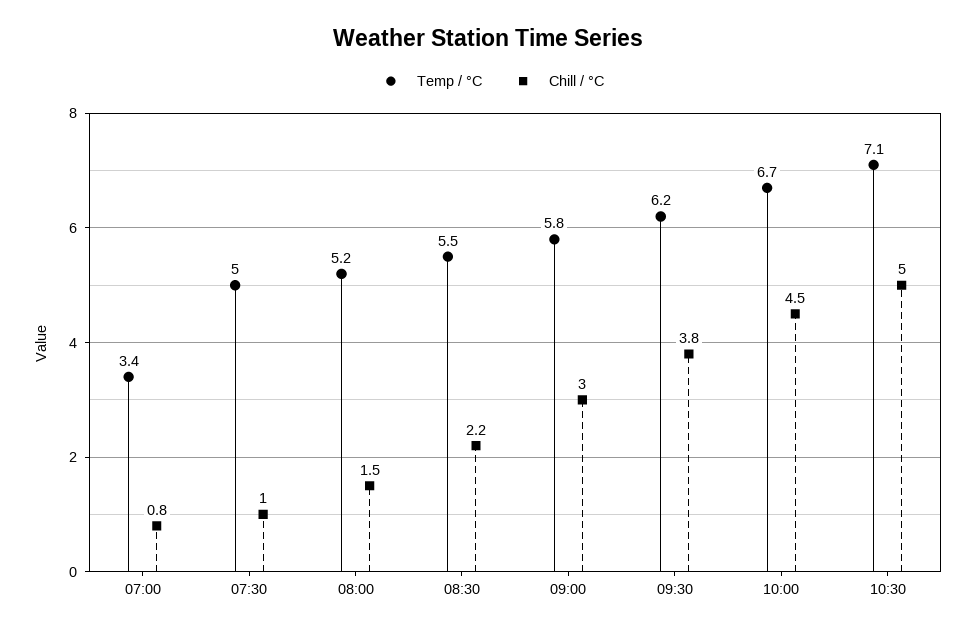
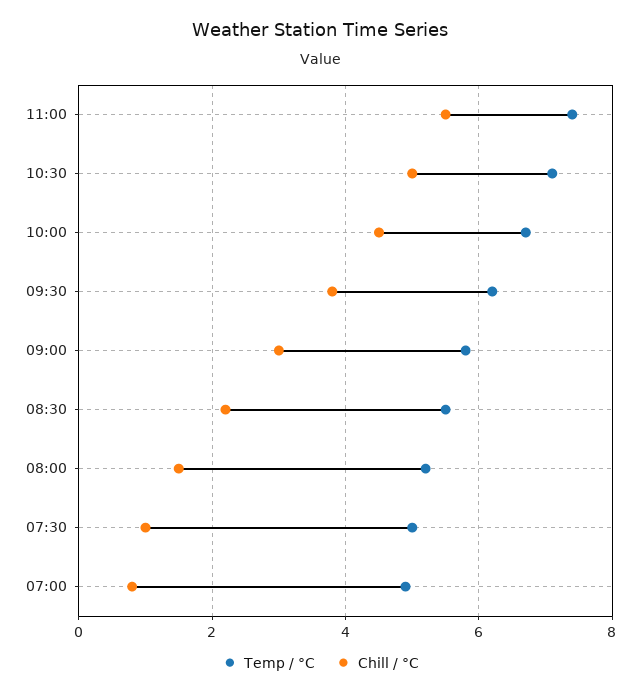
Temp / °C, 07:00: 3.4 -> 5
Temp / °C, 11:00: none -> 7.5
Chill / °C, 11:00: none -> 5.5

